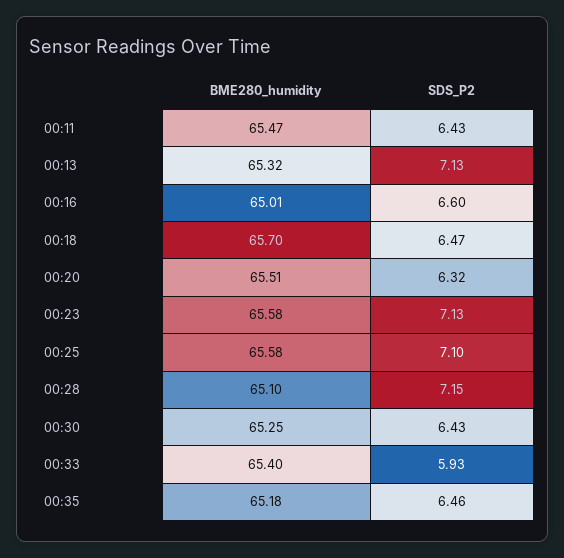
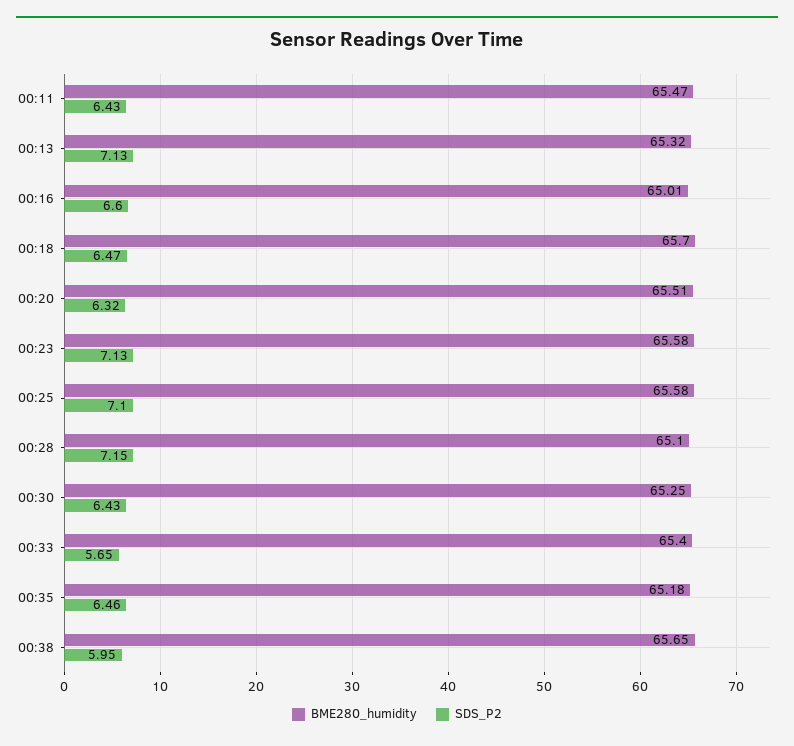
SDS_P2, 00:33: 5.93 -> 5.65
BME280_humidity, 00:38: none -> 65.65
SDS_P2, 00:38: none -> 5.95

